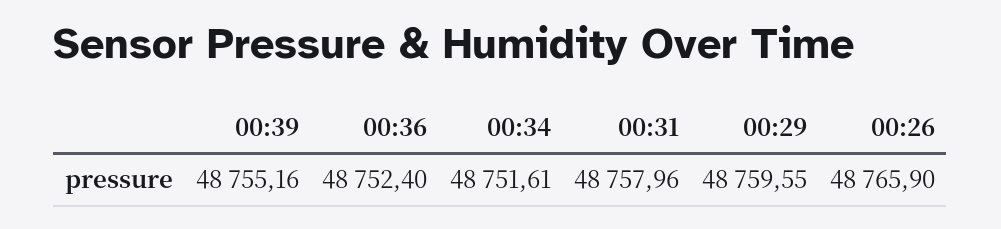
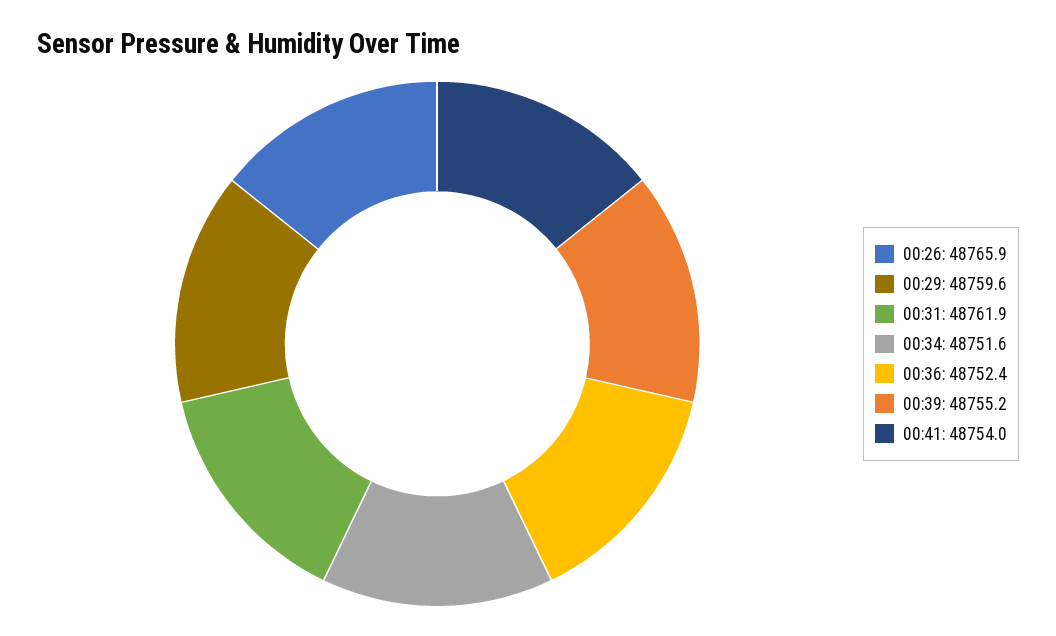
00:31: 48757.96 -> 48761.9
00:41: none -> 48754

